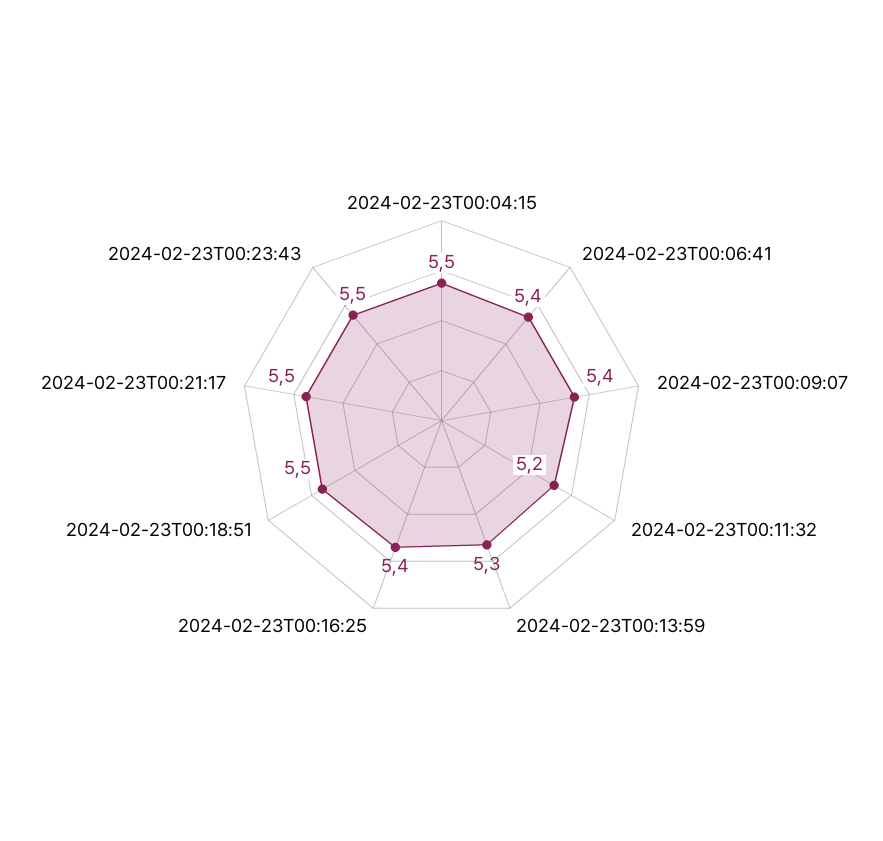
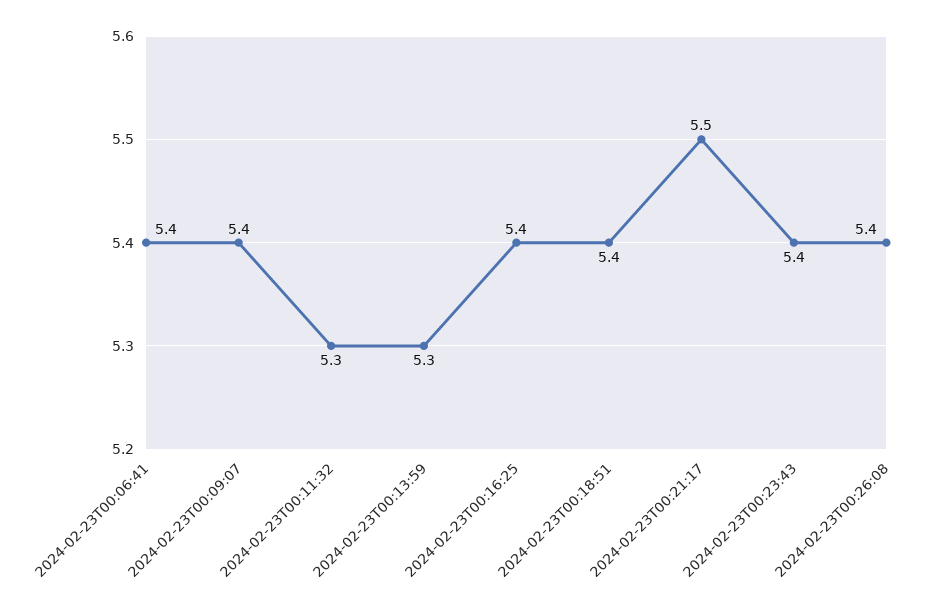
2024-02-23T00:04:15: 5.5 -> none
2024-02-23T00:11:32: 5.2 -> 5.3
2024-02-23T00:18:51: 5.5 -> 5.4
2024-02-23T00:23:43: 5.5 -> 5.4
2024-02-23T00:26:08: none -> 5.4

